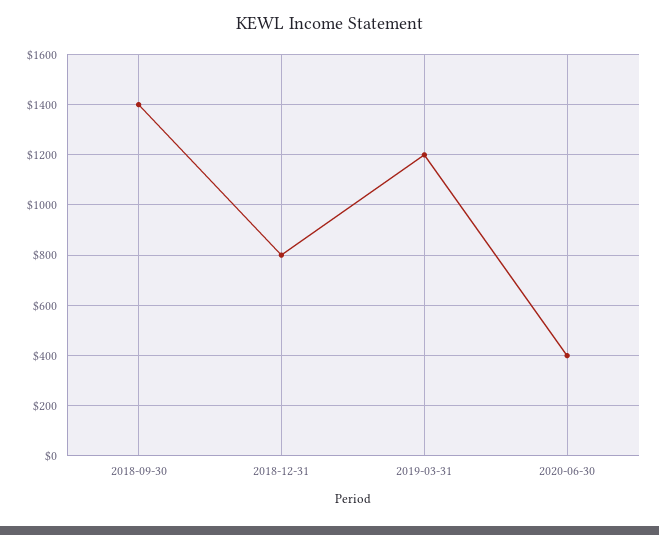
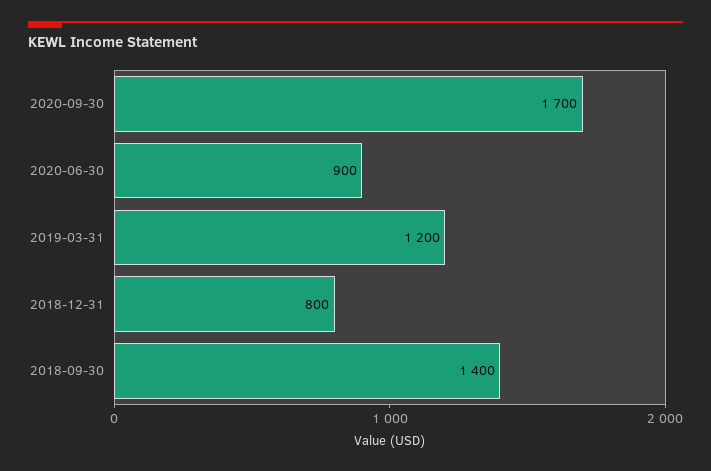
2020-06-30: 400 -> 900
2020-09-30: none -> 1700

